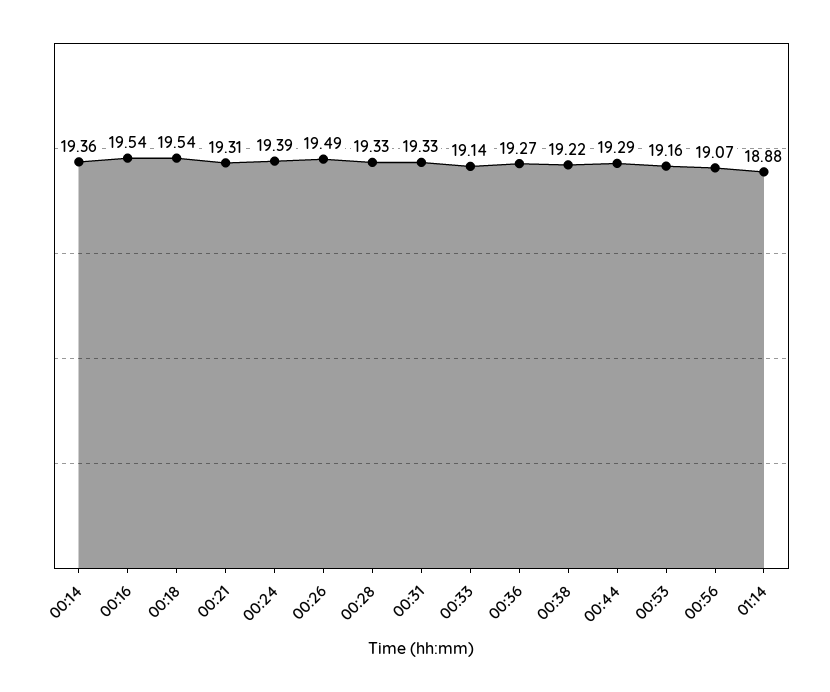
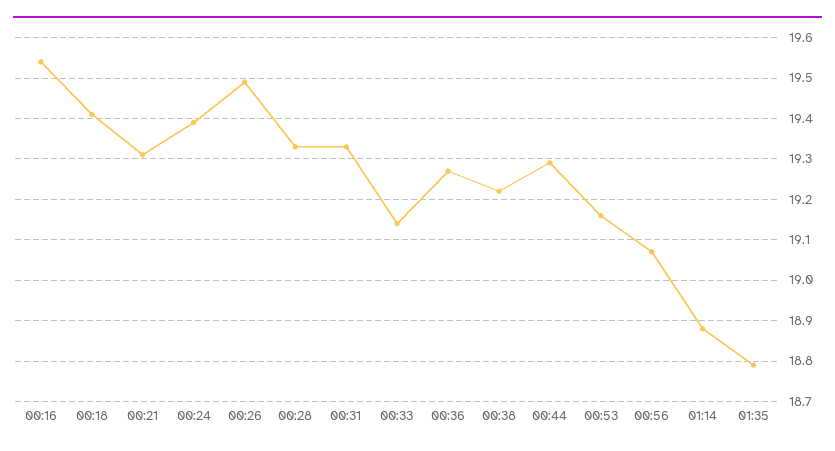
00:14: 19.36 -> none
00:18: 19.54 -> 19.4
01:35: none -> 18.8

